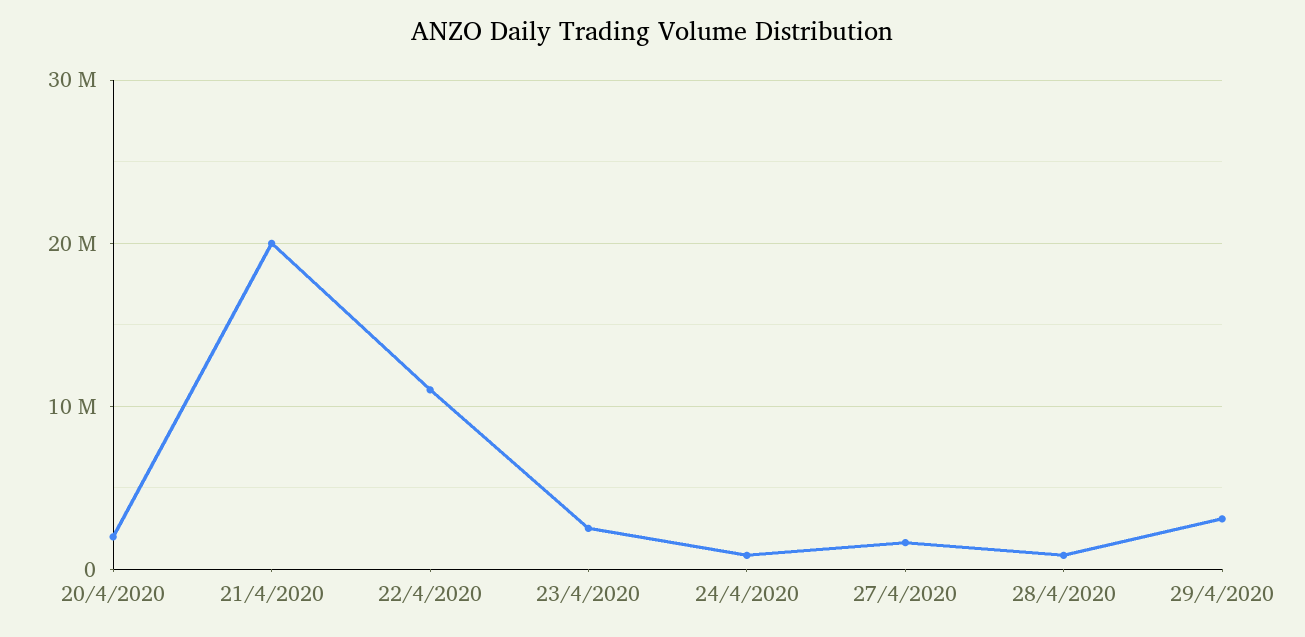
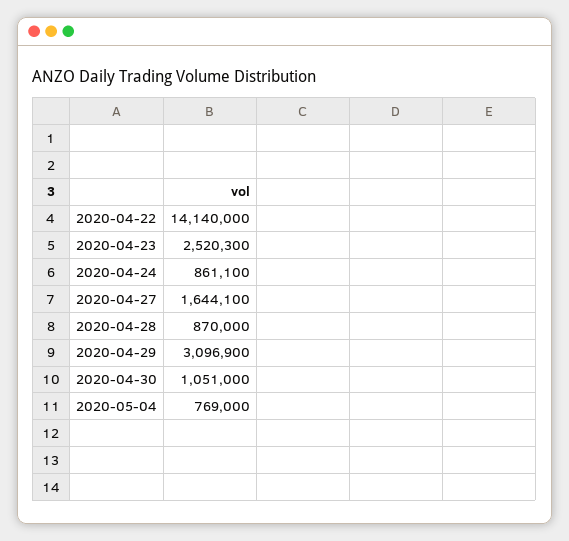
20/4/2020: 2000000 -> none
21/4/2020: 20000000 -> none
22/4/2020: 11000000 -> 14140000
2020-04-30: none -> 1051000
2020-05-04: none -> 769000

